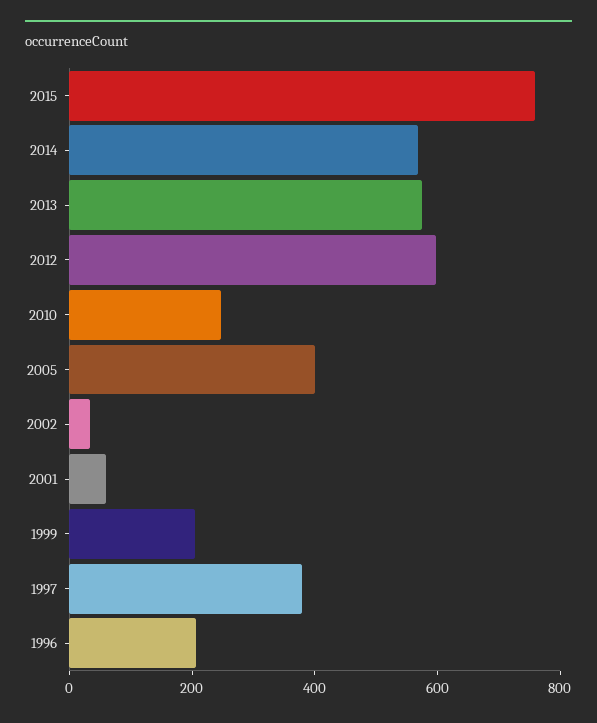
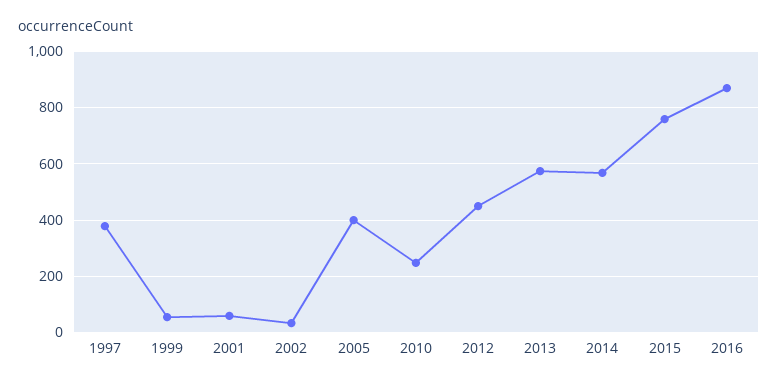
2012: 600 -> 450
1999: 200 -> 50
1996: 200 -> none
2016: none -> 875

